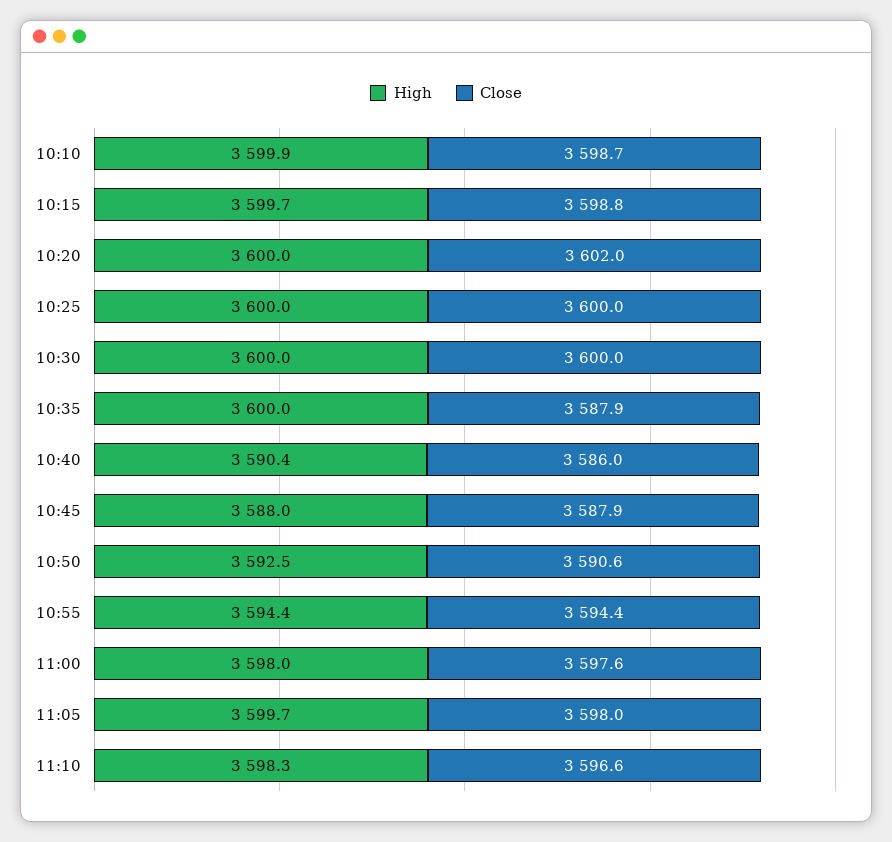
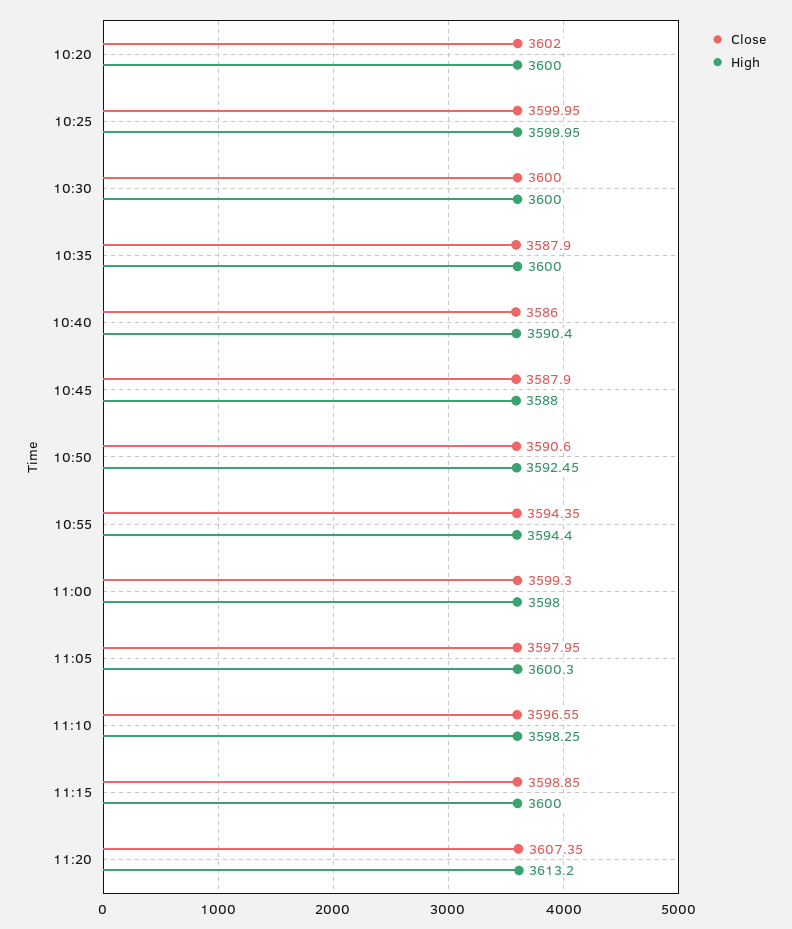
High, 10:10: 3599.9 -> none
Close, 10:10: 3598.7 -> none
High, 10:15: 3599.7 -> none
Close, 10:15: 3598.8 -> none
Close, 11:00: 3597.6 -> 3599.3
High, 11:05: 3599.7 -> 3600.3
Close, 11:15: none -> 3598.85
High, 11:15: none -> 3600
Close, 11:20: none -> 3607.35
High, 11:20: none -> 3613.2

